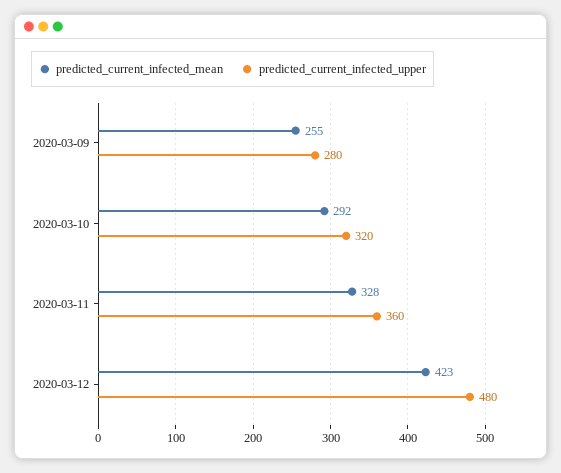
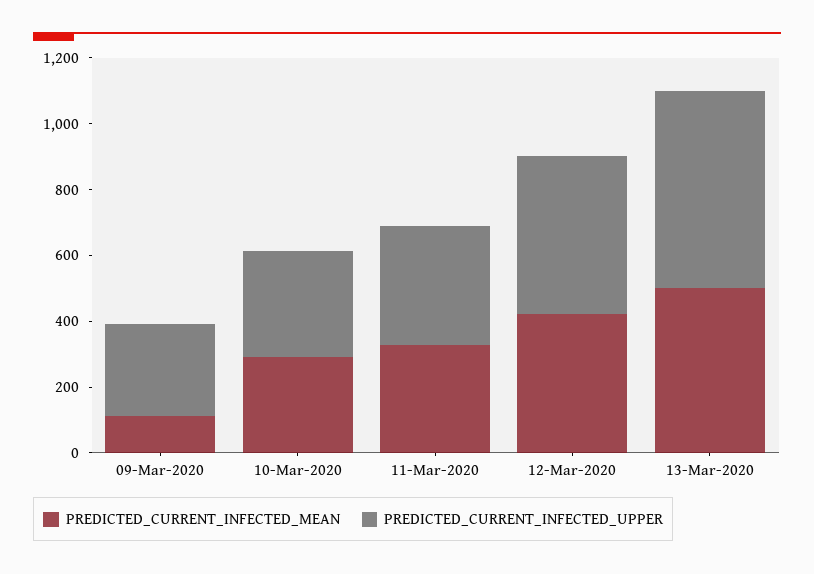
predicted_current_infected_mean, 2020-03-09: 255 -> 100
predicted_current_infected_mean, 13-Mar-2020: none -> 500
predicted_current_infected_upper, 13-Mar-2020: none -> 600

